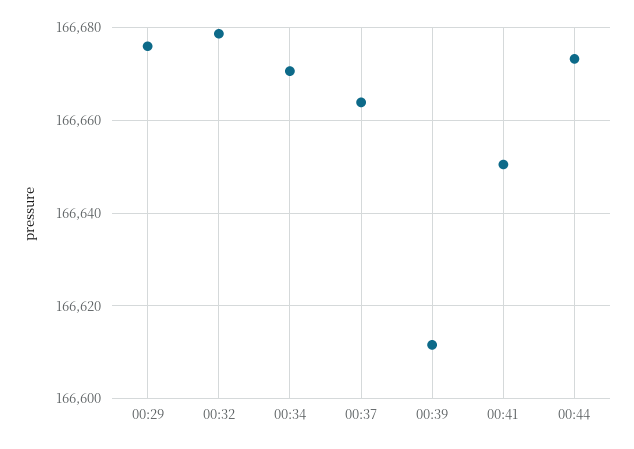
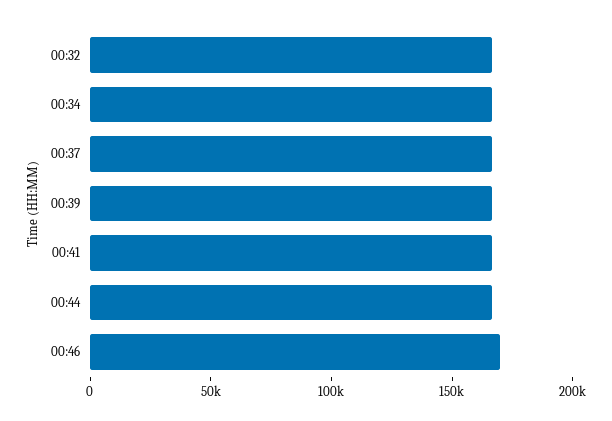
00:29: 166676 -> none
00:46: none -> 170000

